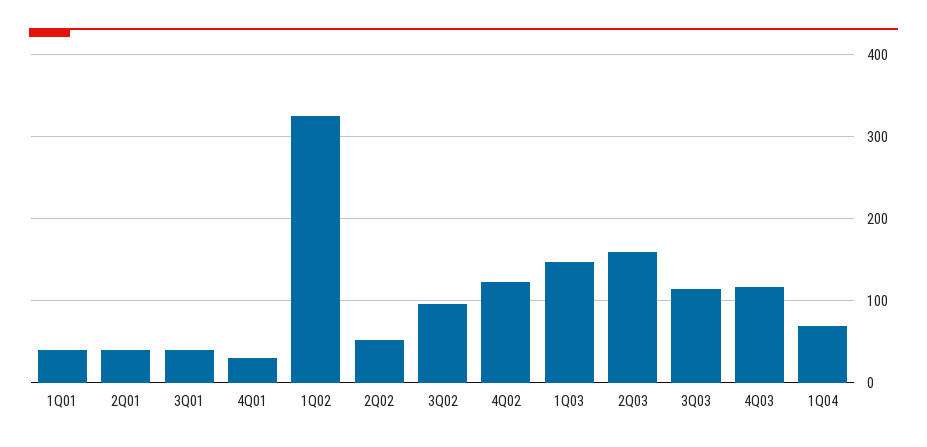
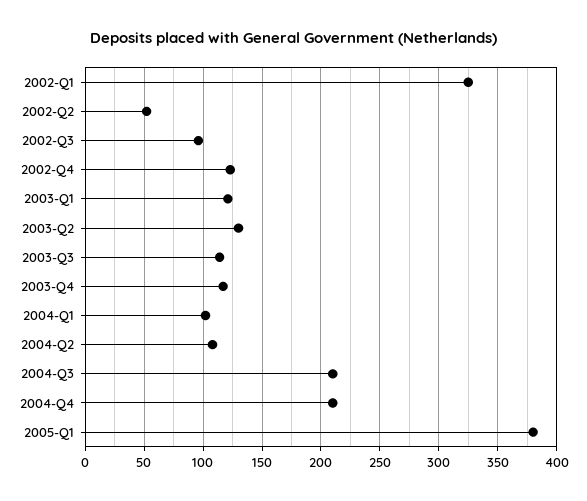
1Q01: 40 -> none
2Q01: 40 -> none
3Q01: 40 -> none
4Q01: 30 -> none
1Q03: 150 -> 120
2Q03: 160 -> 130
1Q04: 70 -> 100
2004-Q2: none -> 110
2004-Q3: none -> 210
2004-Q4: none -> 210
2005-Q1: none -> 380

